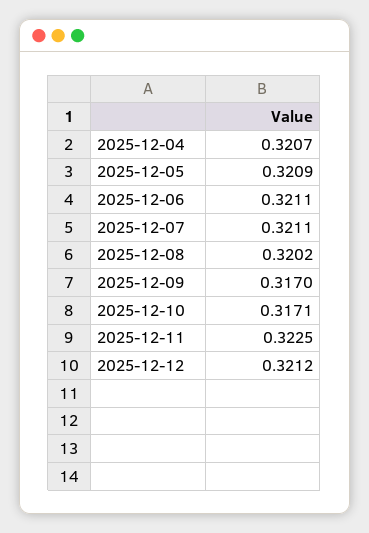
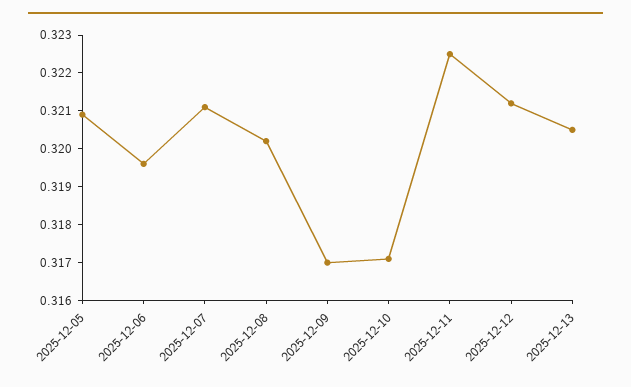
2025-12-04: 0.3207 -> none
2025-12-06: 0.3211 -> 0.3195
2025-12-13: none -> 0.3205

